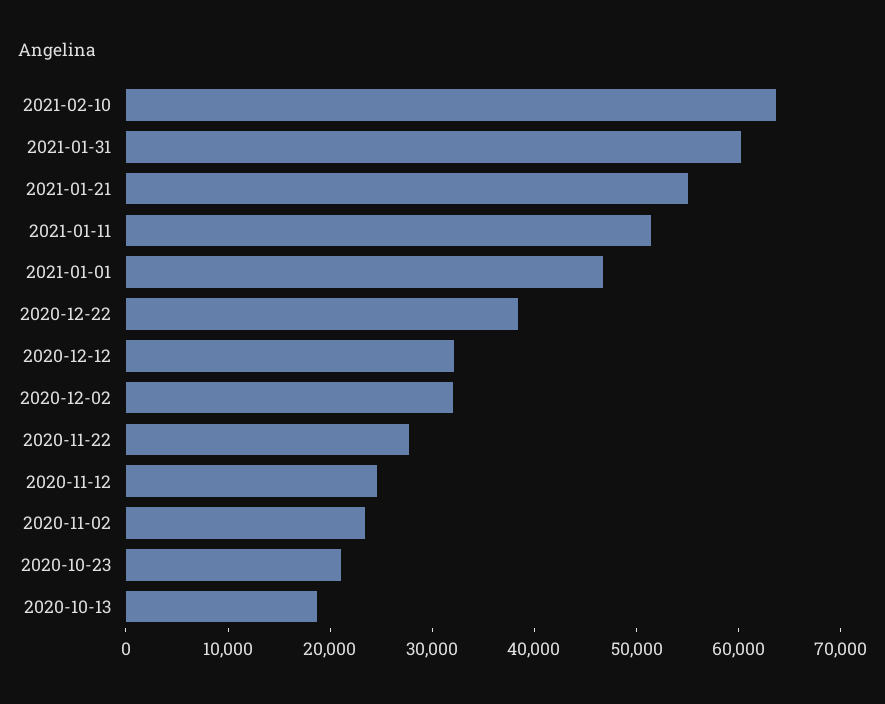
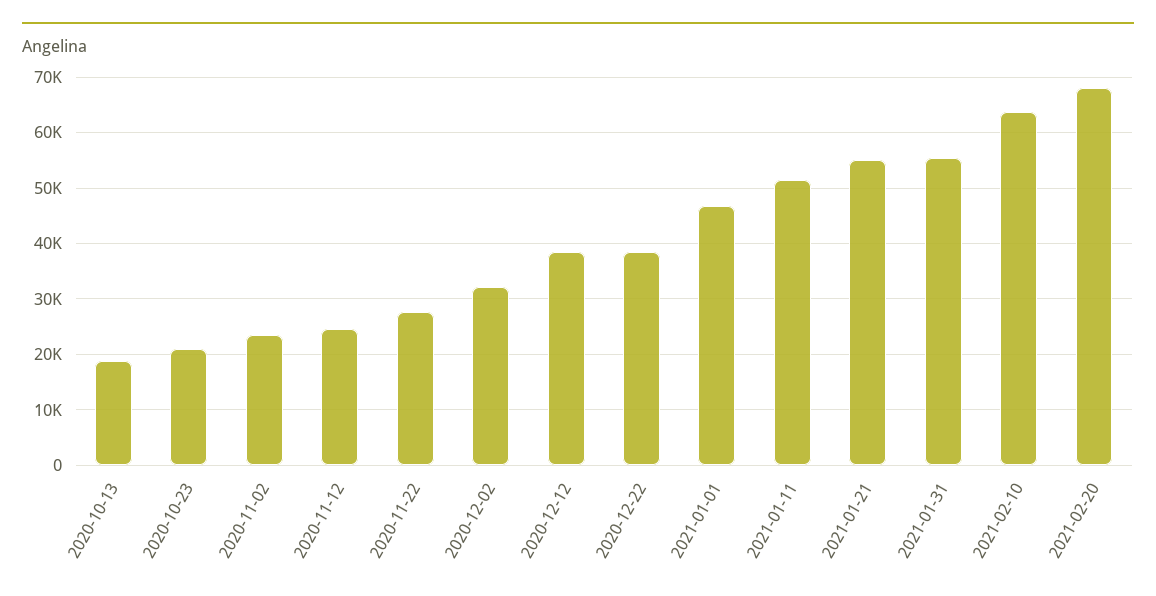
2021-01-31: 60000 -> 56000
2020-12-12: 32000 -> 38000
2021-02-20: none -> 68000

